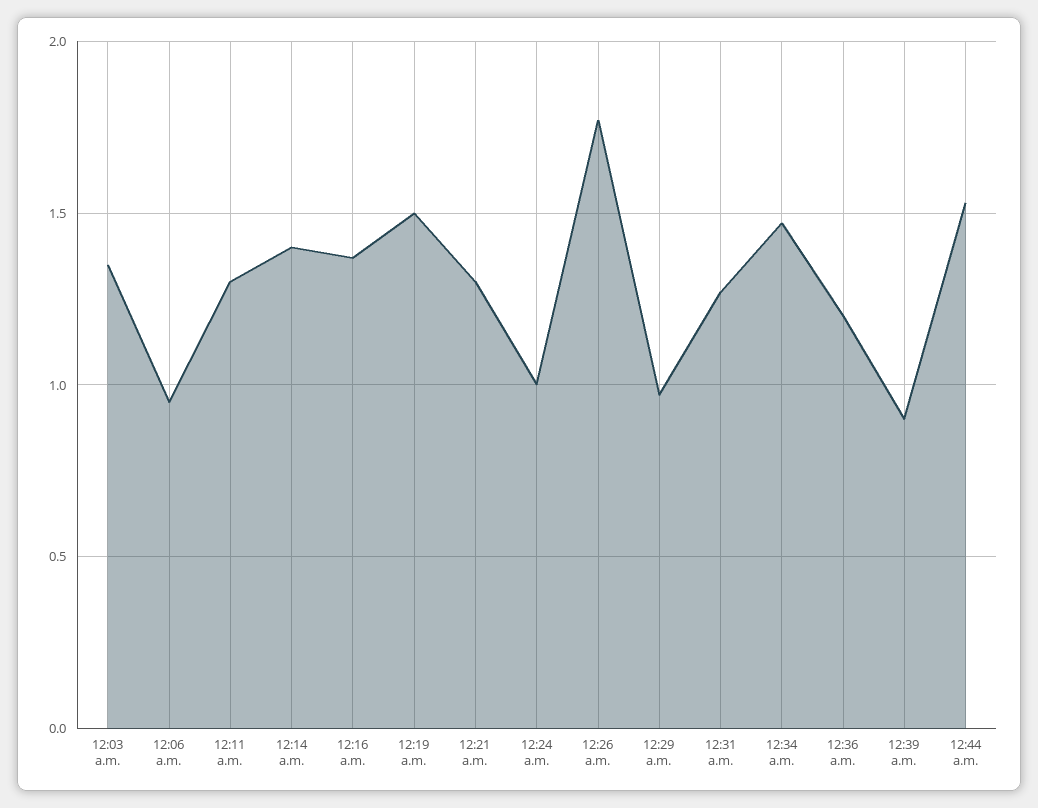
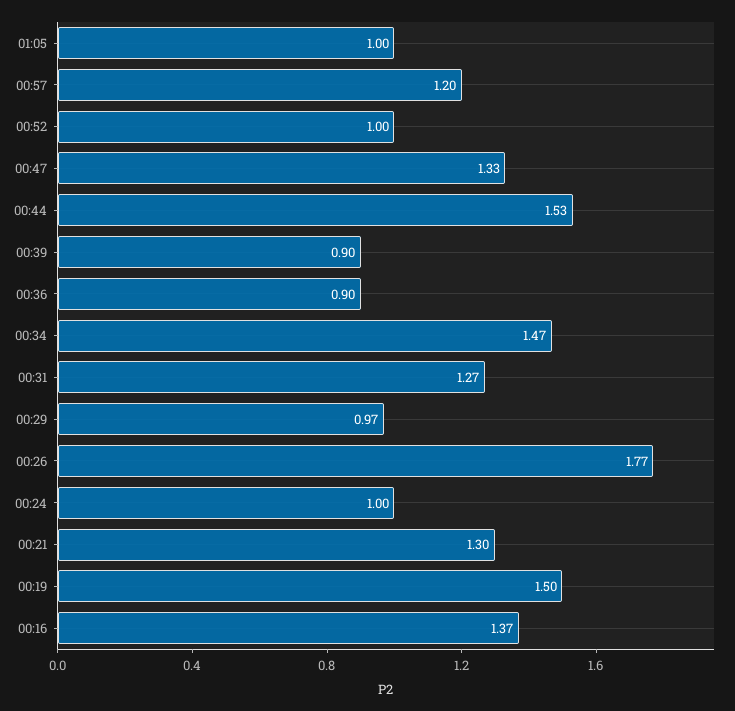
12:03 a.m.: 1.35 -> none
12:06 a.m.: 0.95 -> none
12:11 a.m.: 1.3 -> none
12:14 a.m.: 1.4 -> none
12:36 a.m.: 1.2 -> 0.9
01:05: none -> 1
00:57: none -> 1.2
00:52: none -> 1
00:47: none -> 1.33

